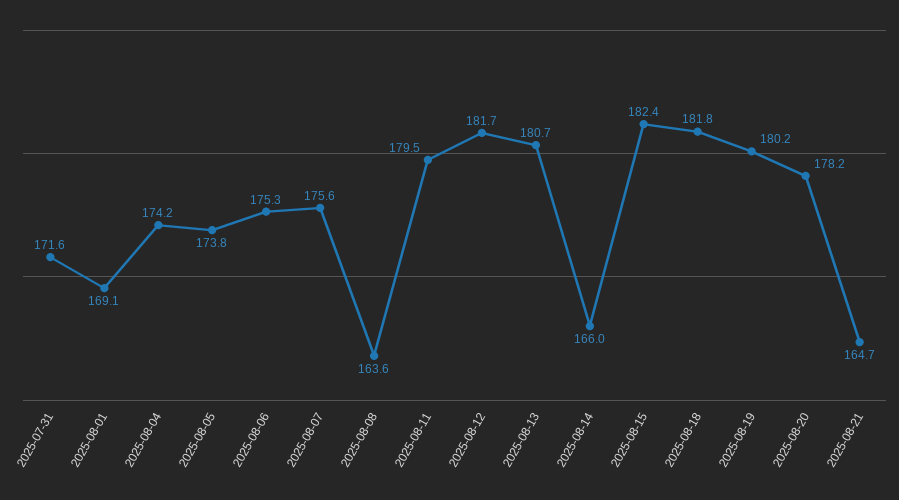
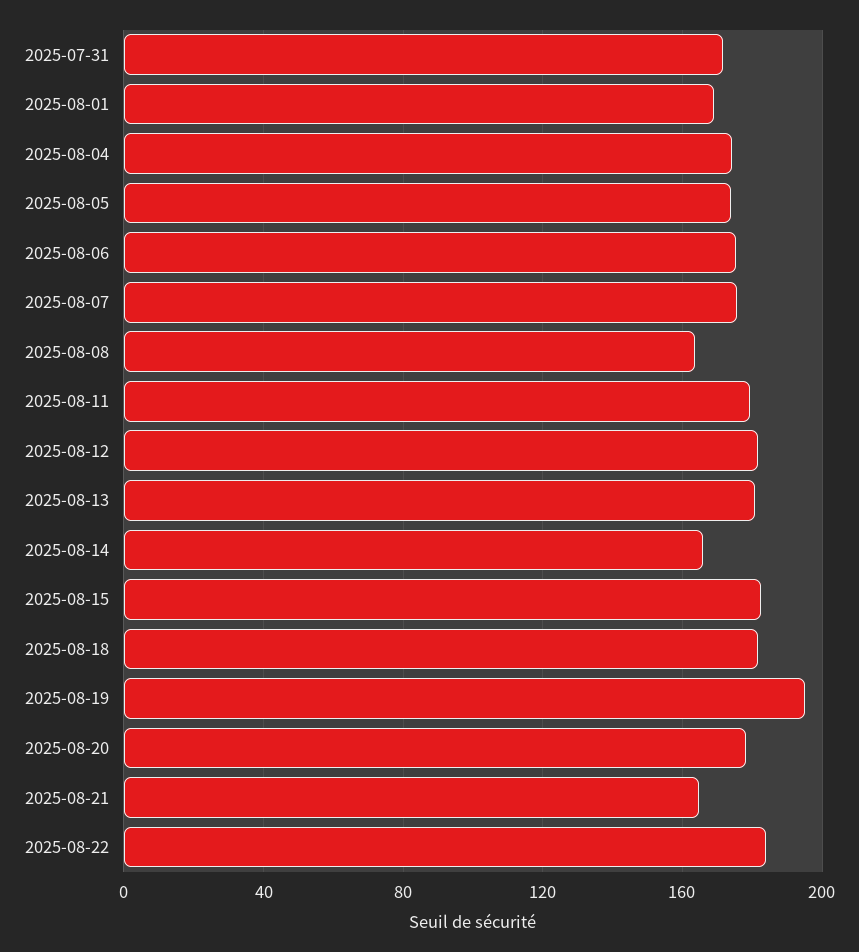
2025-08-19: 180.2 -> 195
2025-08-22: none -> 185

